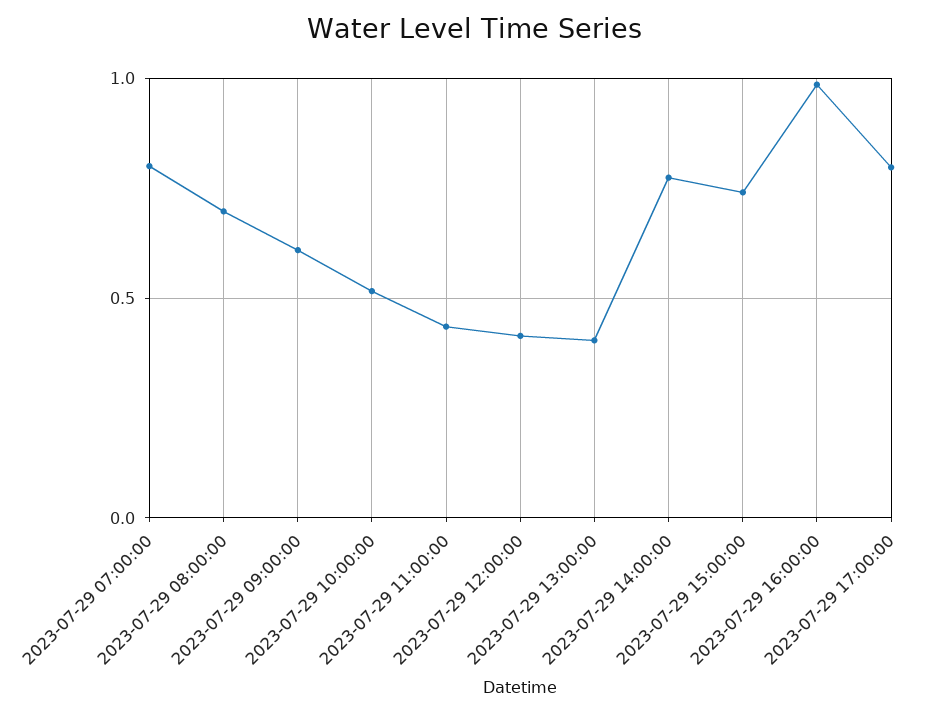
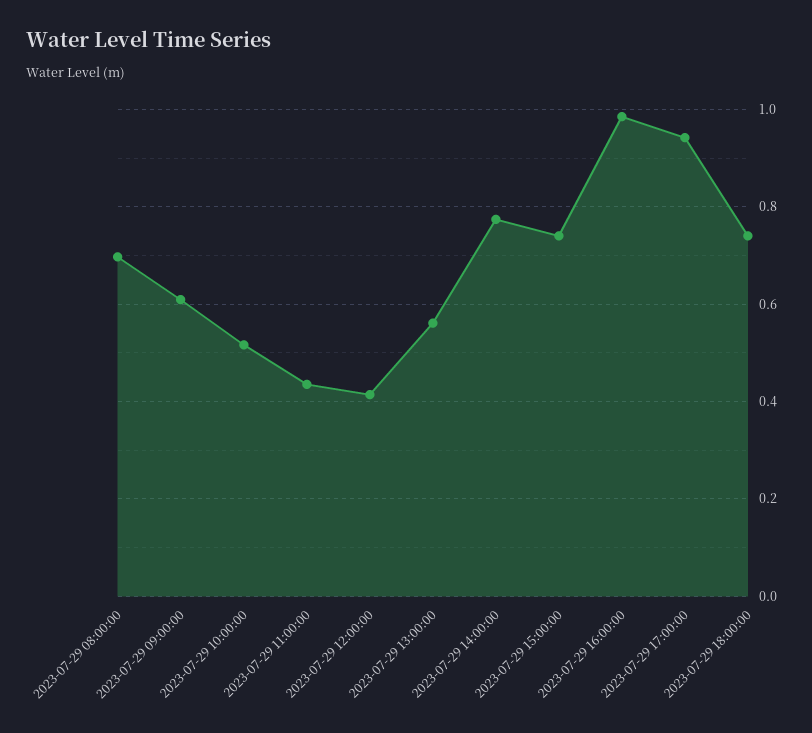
2023-07-29 07:00:00: 0.8 -> none
2023-07-29 13:00:00: 0.4 -> 0.56
2023-07-29 17:00:00: 0.8 -> 0.94
2023-07-29 18:00:00: none -> 0.74

